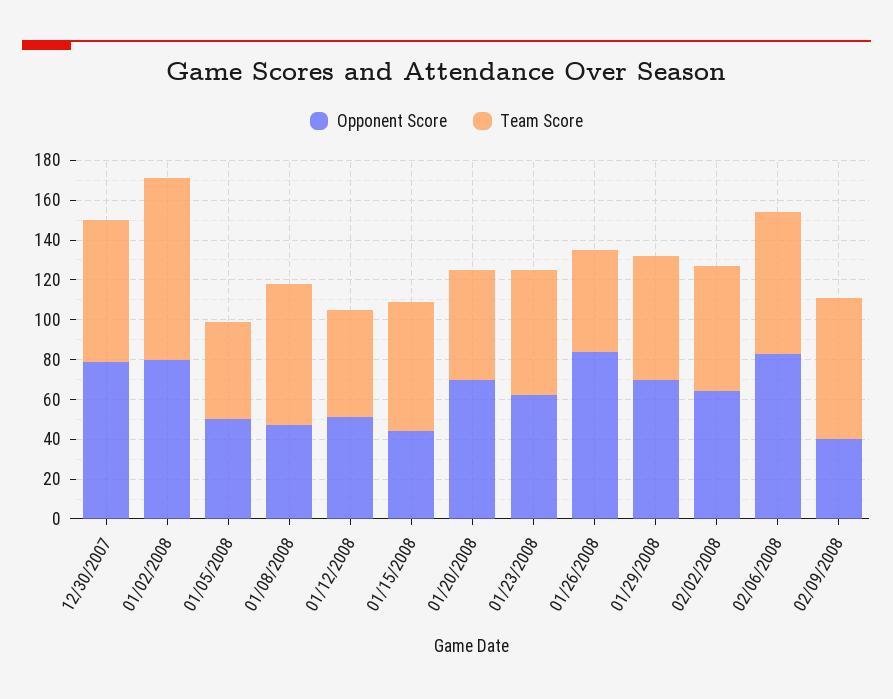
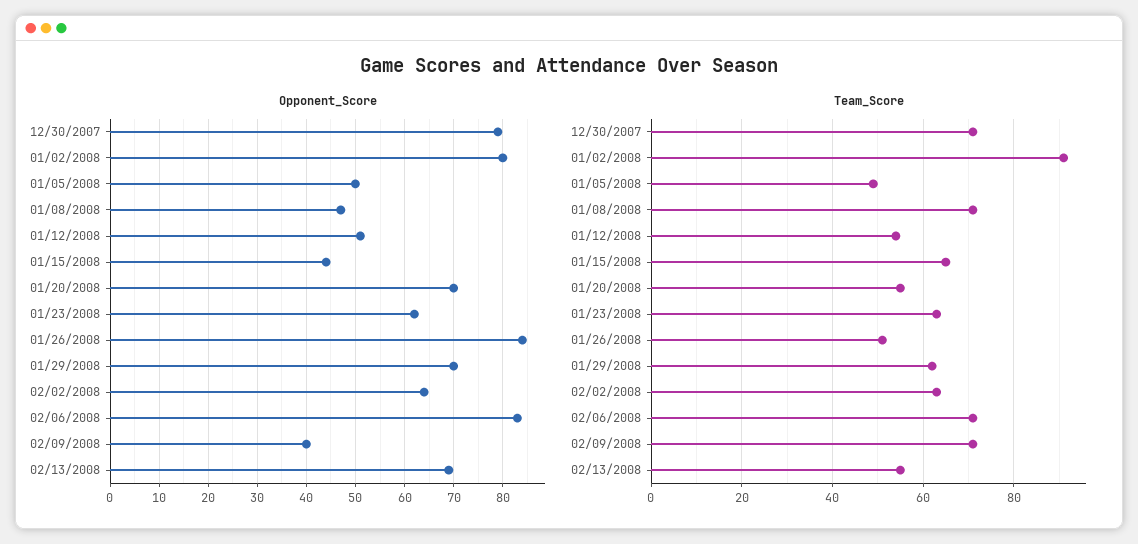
Opponent Score, 02/13/2008: none -> 70
Team Score, 02/13/2008: none -> 55

